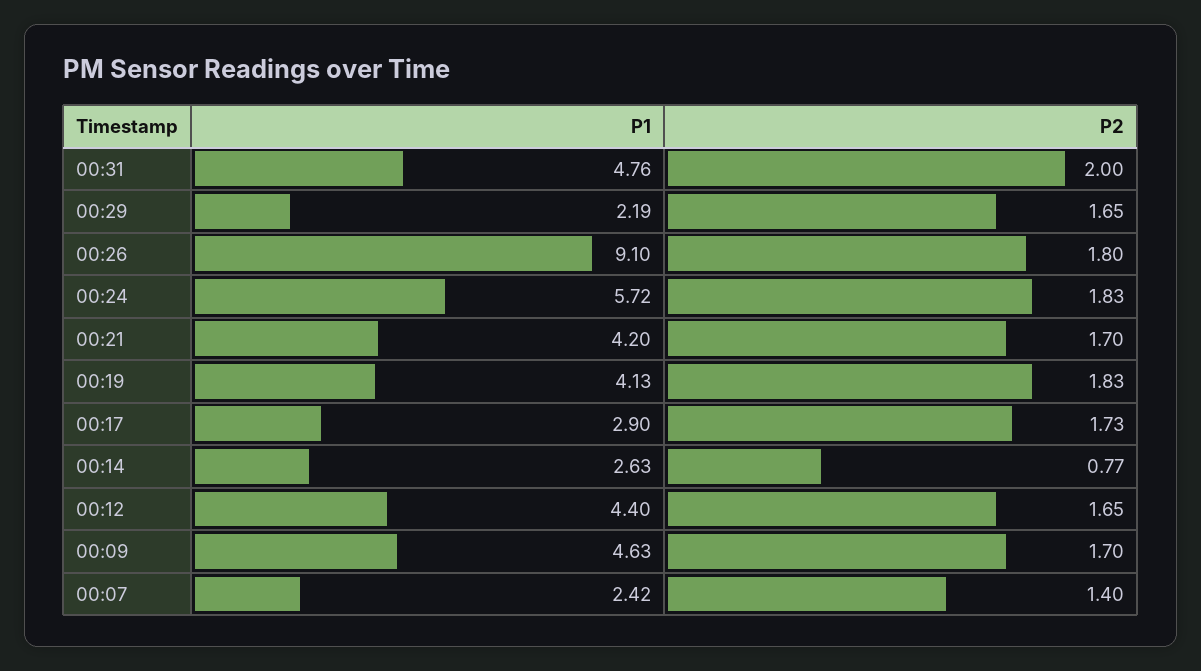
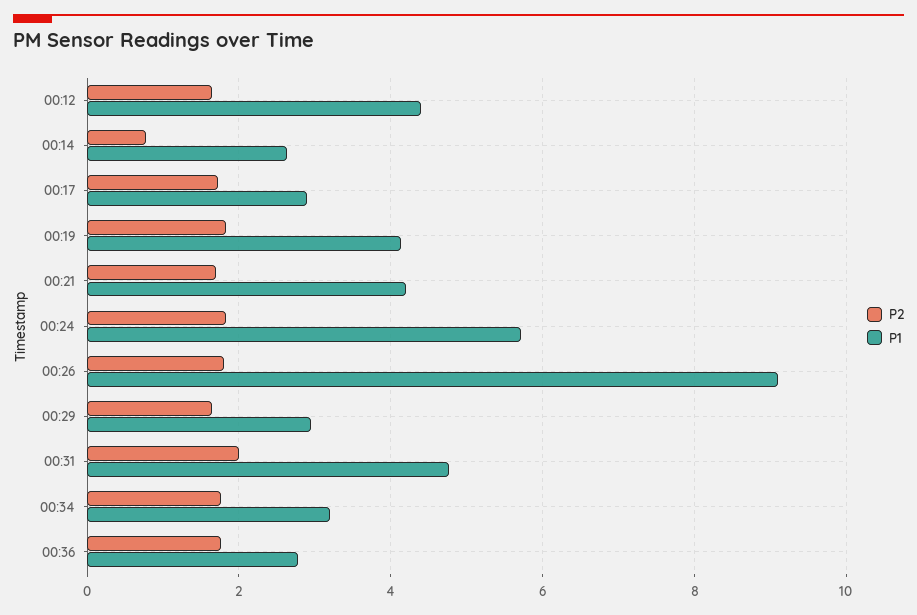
P1, 00:29: 2.19 -> 3
P1, 00:09: 4.63 -> none
P2, 00:09: 1.7 -> none
P1, 00:07: 2.42 -> none
P2, 00:07: 1.4 -> none
P2, 00:34: none -> 1.8
P1, 00:34: none -> 3.2
P2, 00:36: none -> 1.8
P1, 00:36: none -> 2.8

